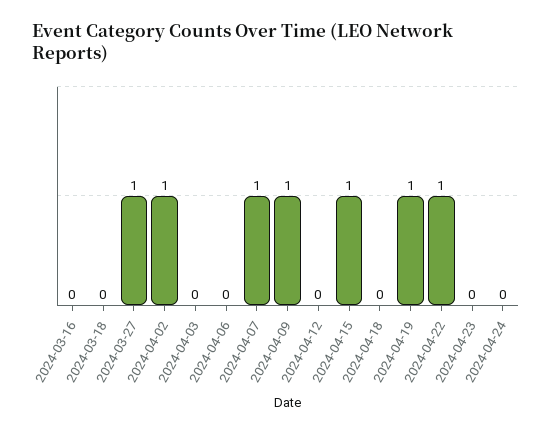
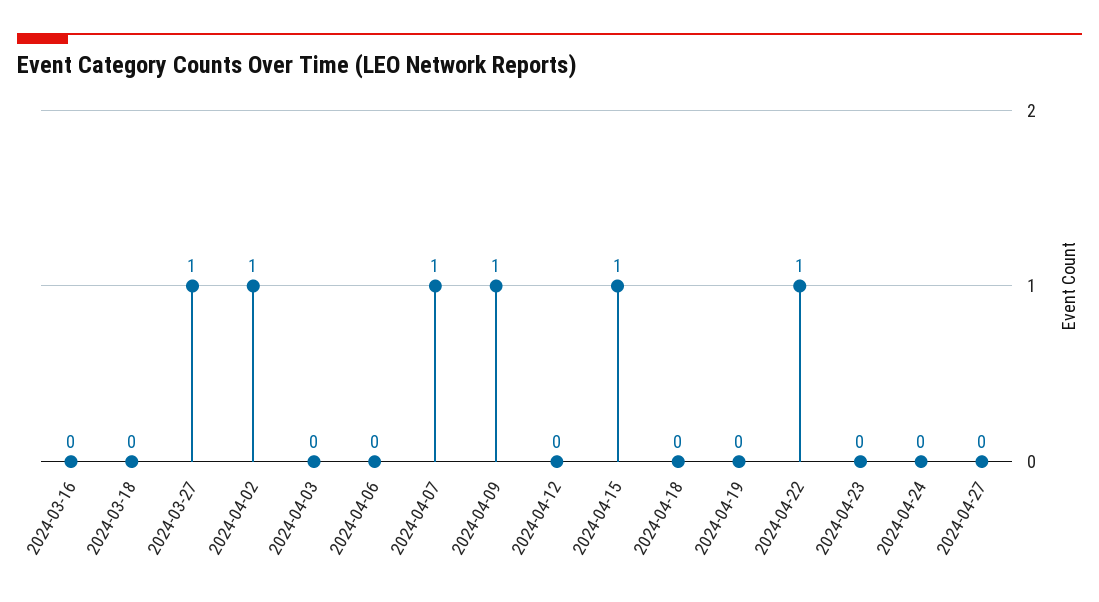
2024-04-19: 1 -> 0
2024-04-27: none -> 0

